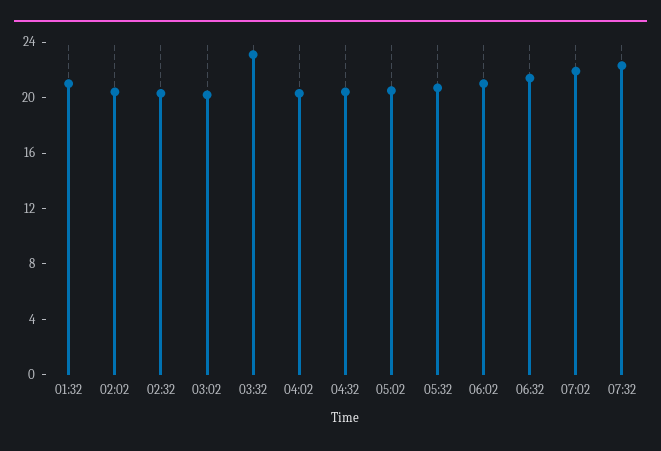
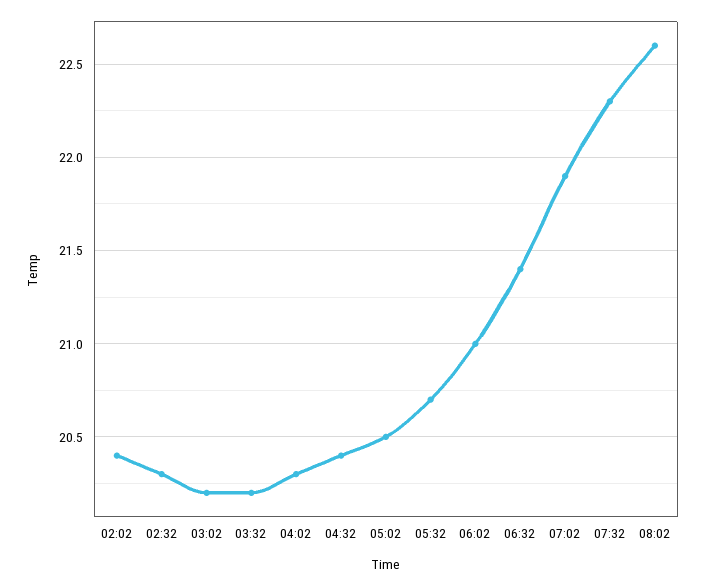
01:32: 21 -> none
03:32: 23 -> 20.2
08:02: none -> 22.6

